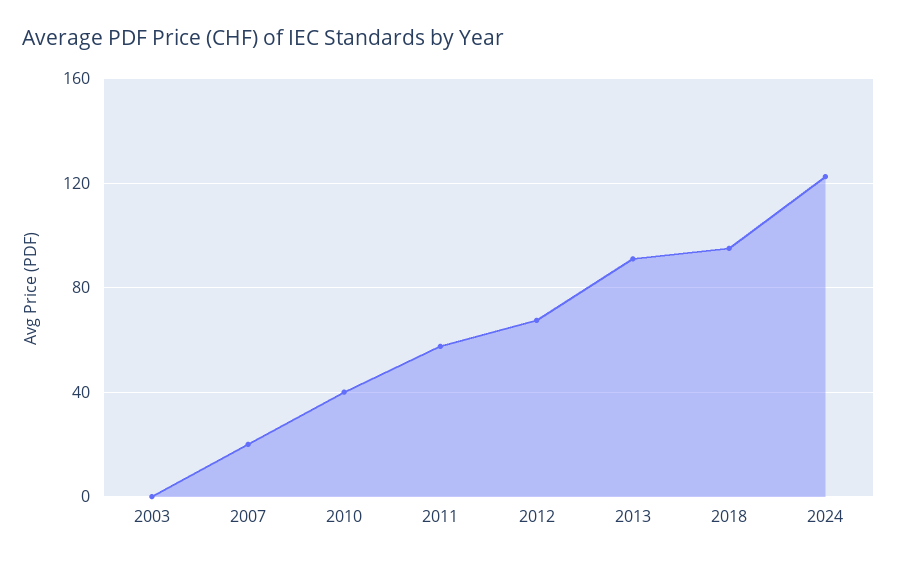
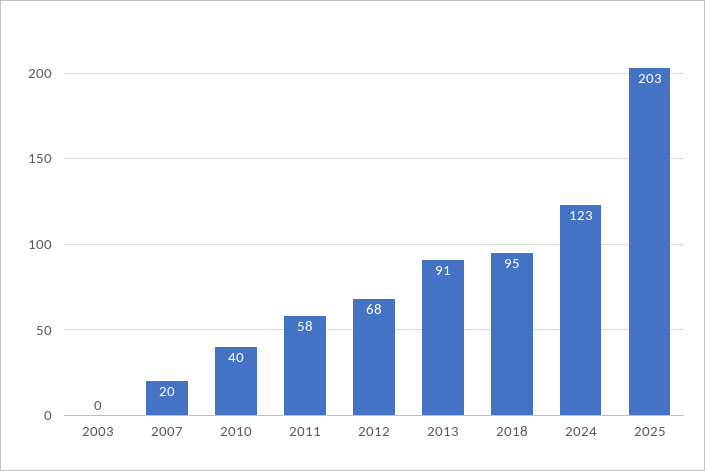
2025: none -> 203

